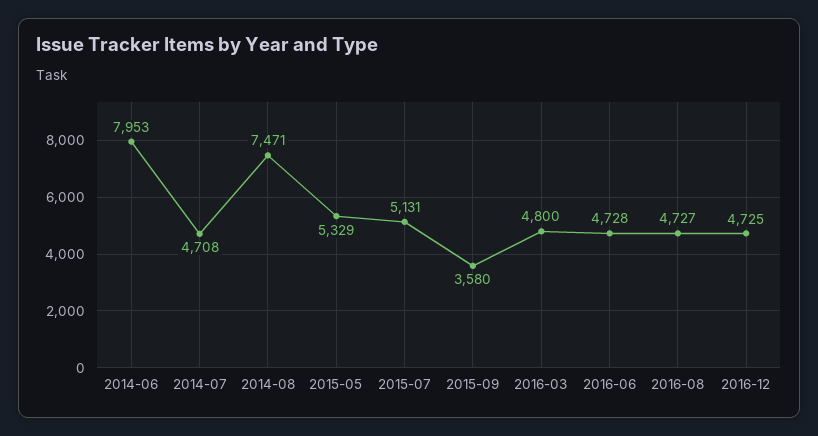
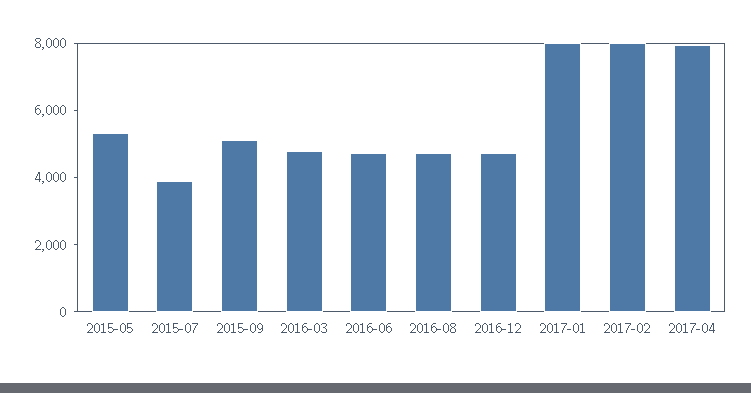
2014-06: 7953 -> none
2014-07: 4708 -> none
2014-08: 7471 -> none
2015-07: 5131 -> 4000
2015-09: 3580 -> 5000
2017-01: none -> 8000
2017-02: none -> 8000
2017-04: none -> 8000

